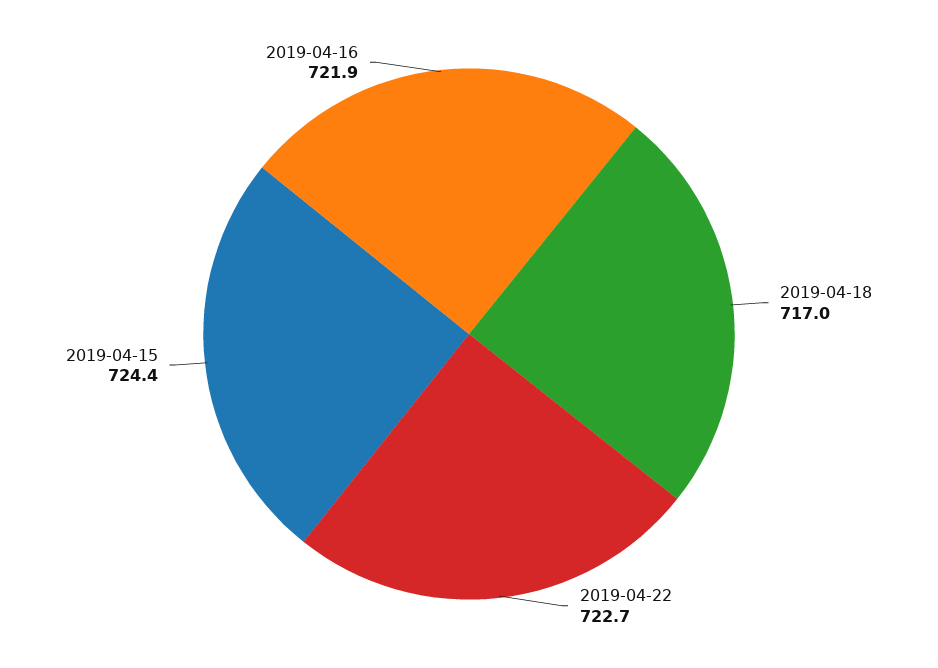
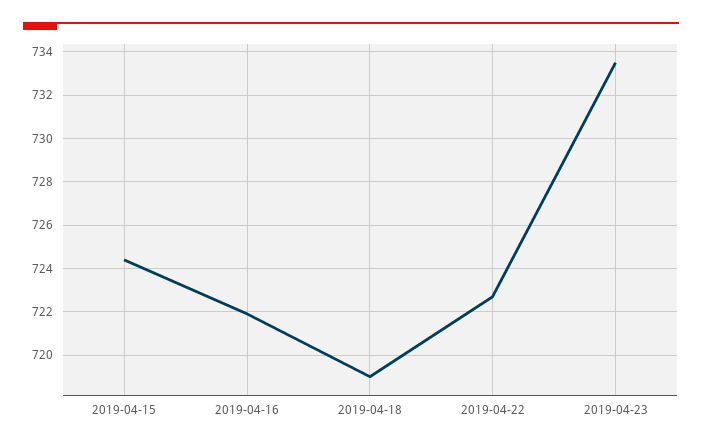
2019-04-18: 717 -> 719
2019-04-23: none -> 733.5

